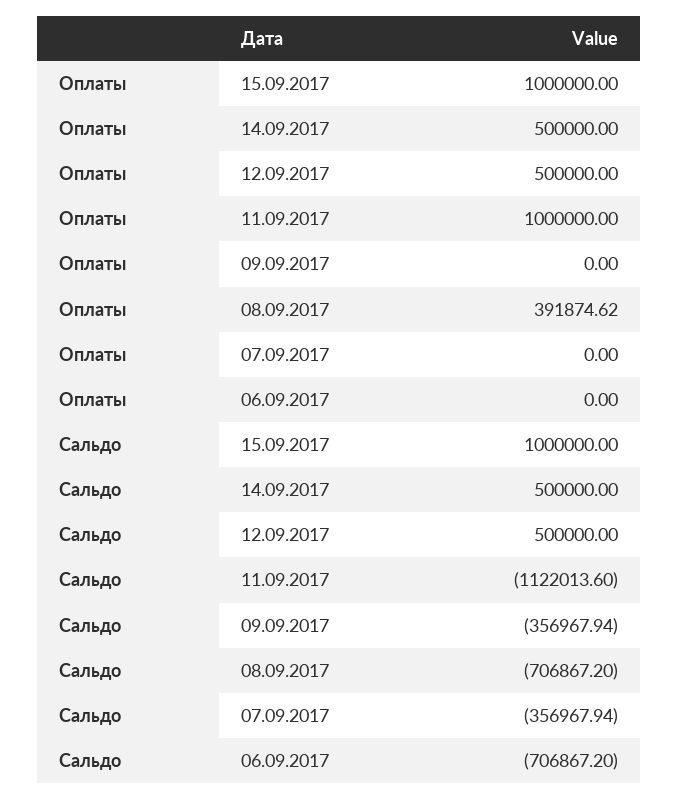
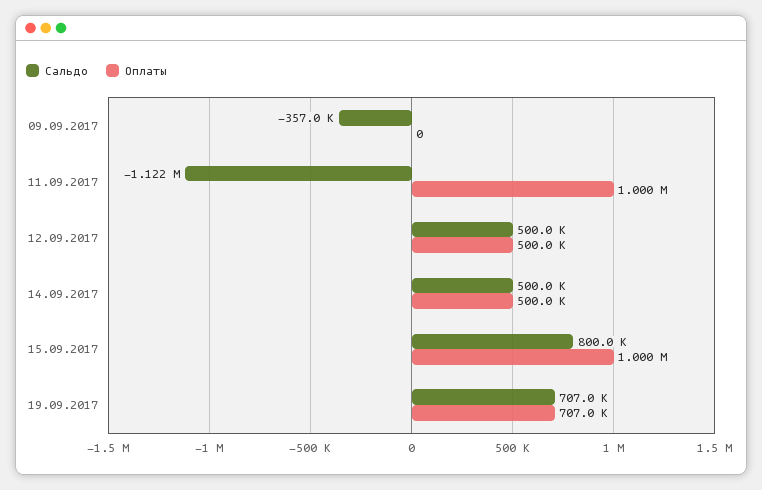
Оплаты, 08.09.2017: 391874.62 -> none
Оплаты, 07.09.2017: 0 -> none
Оплаты, 06.09.2017: 0 -> none
Сальдо, 15.09.2017: 1000000 -> 800000
Сальдо, 08.09.2017: -706867.2 -> none
Сальдо, 07.09.2017: -356967.94 -> none
Сальдо, 06.09.2017: -706867.2 -> none
Сальдо, 19.09.2017: none -> 707000
Оплаты, 19.09.2017: none -> 707000

